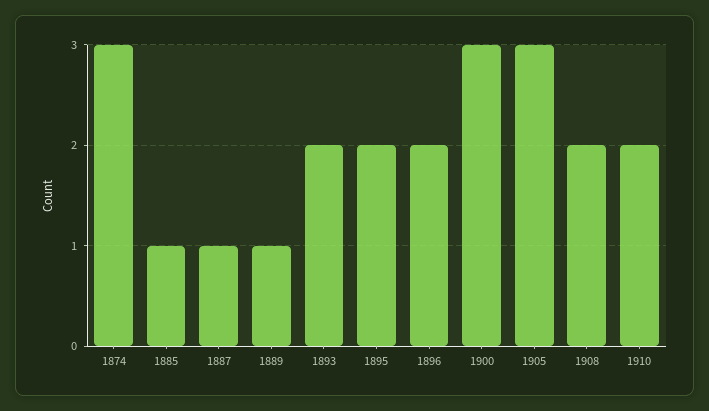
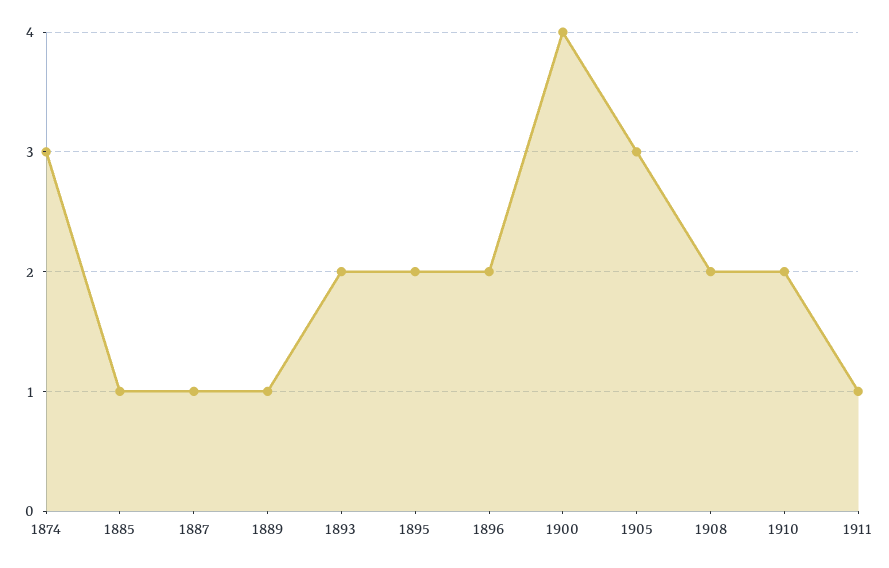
1900: 3 -> 4
1911: none -> 1

